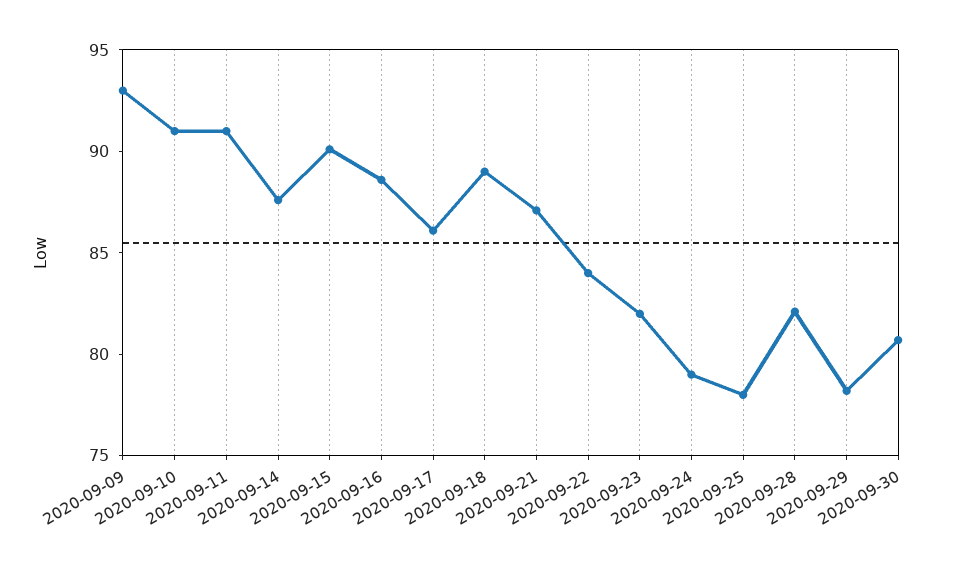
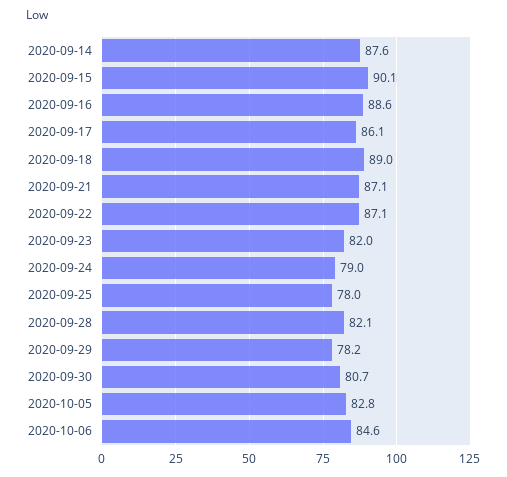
2020-09-09: 93 -> none
2020-09-10: 91 -> none
2020-09-11: 91 -> none
2020-09-22: 84 -> 87.1
2020-10-05: none -> 82.8
2020-10-06: none -> 84.6

